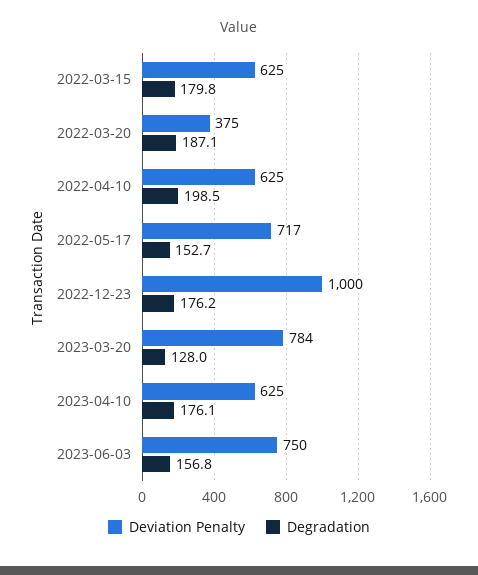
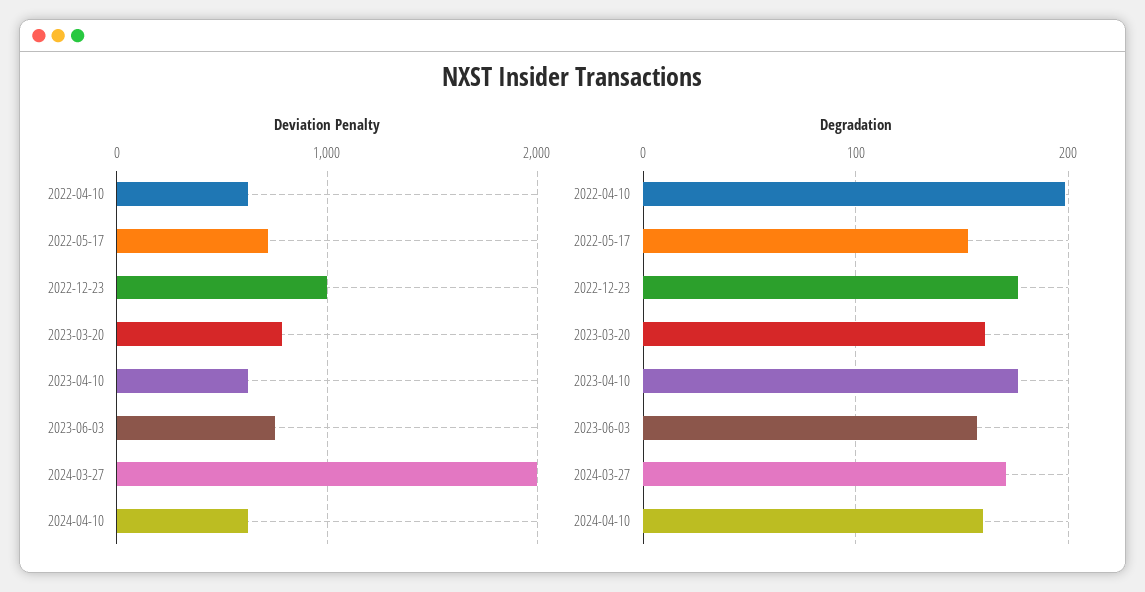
Deviation Penalty, 2022-03-15: 625 -> none
Degradation, 2022-03-15: 179.8 -> none
Deviation Penalty, 2022-03-20: 375 -> none
Degradation, 2022-03-20: 187.1 -> none
Degradation, 2023-03-20: 128 -> 160
Deviation Penalty, 2024-03-27: none -> 2000
Deviation Penalty, 2024-04-10: none -> 600
Degradation, 2024-03-27: none -> 170
Degradation, 2024-04-10: none -> 160

